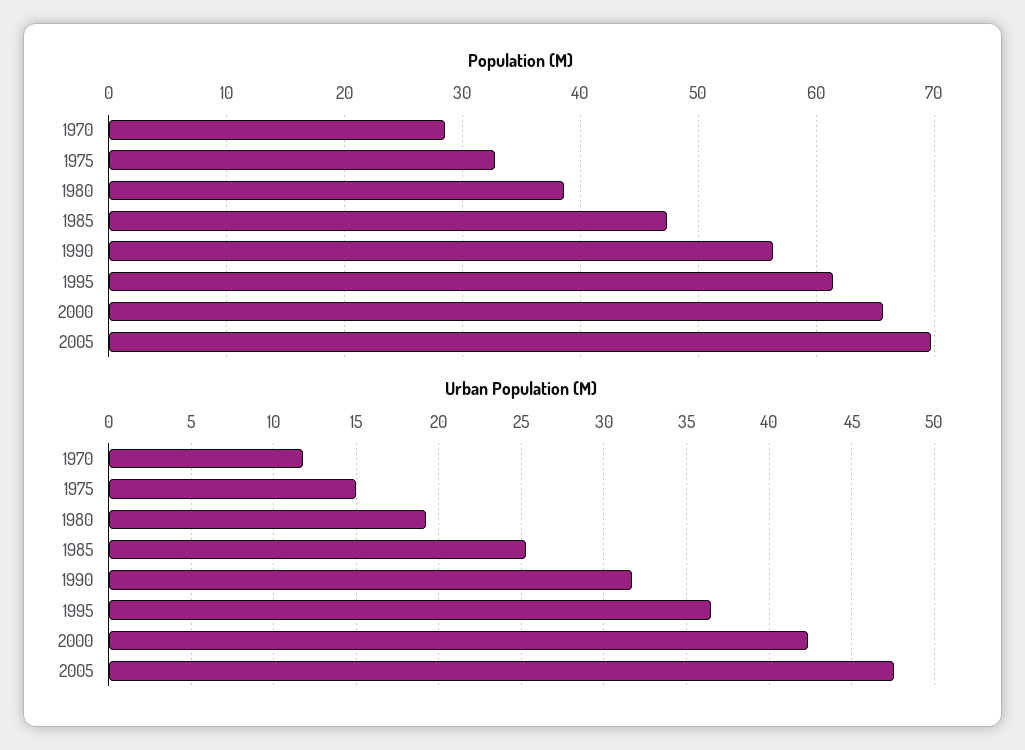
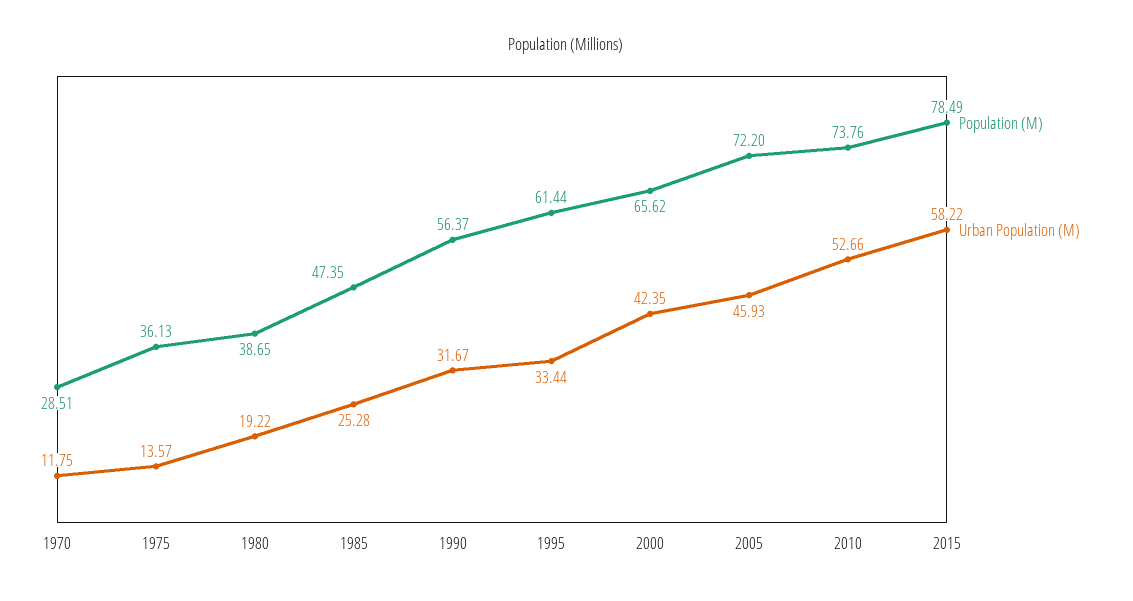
Population (M), 1975: 33 -> 36.13
Population (M), 2005: 70 -> 72.2
Urban Population (M), 1975: 15 -> 13.57
Urban Population (M), 1995: 36.5 -> 33.44
Urban Population (M), 2005: 47.5 -> 45.93
Population (M), 2010: none -> 73.76
Urban Population (M), 2010: none -> 52.66
Population (M), 2015: none -> 78.49
Urban Population (M), 2015: none -> 58.22

